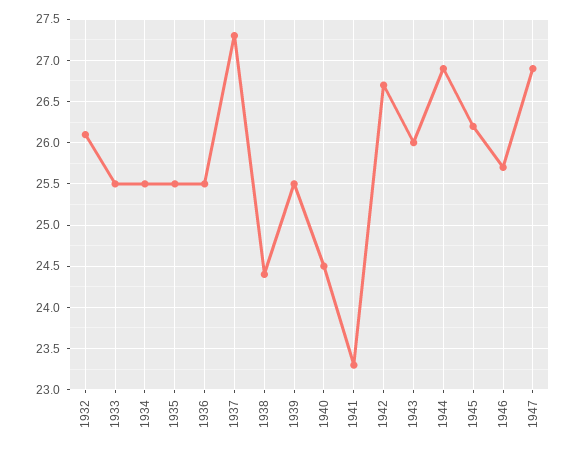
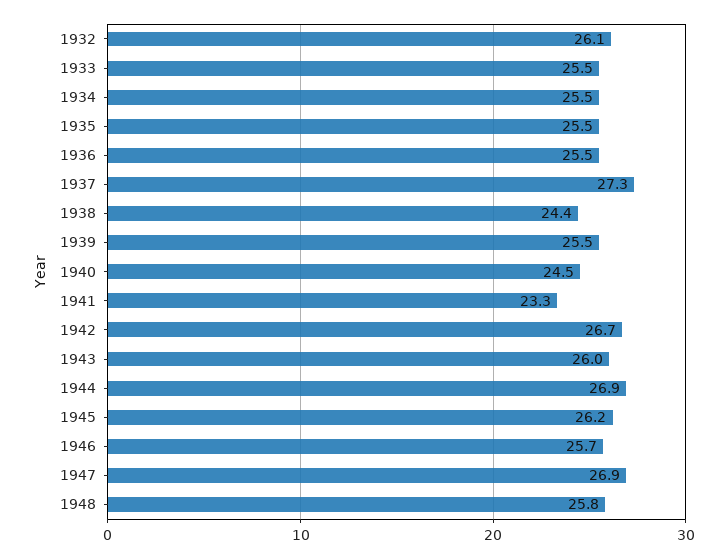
1948: none -> 25.8

